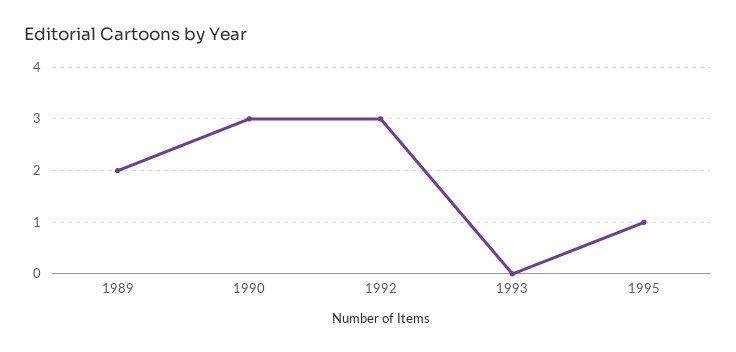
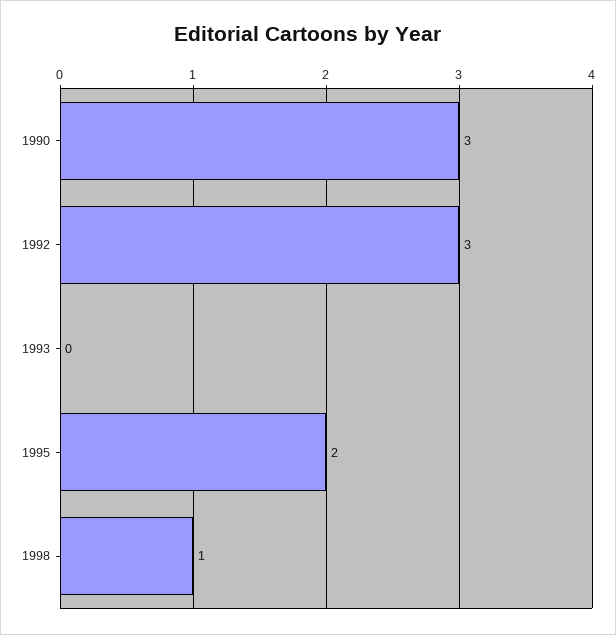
1989: 2 -> none
1995: 1 -> 2
1998: none -> 1

